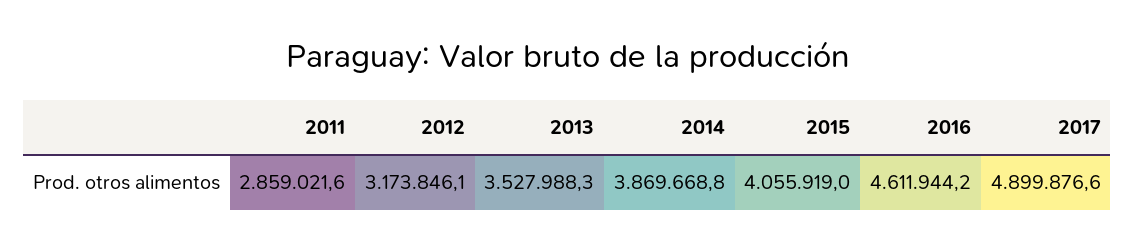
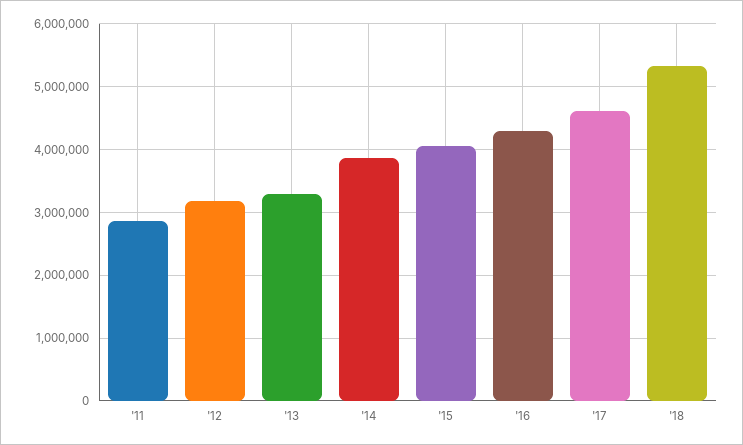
2013: 3527988.3 -> 3300000
2016: 4611944.2 -> 4300000
2017: 4899876.6 -> 4600000
'18: none -> 5300000

